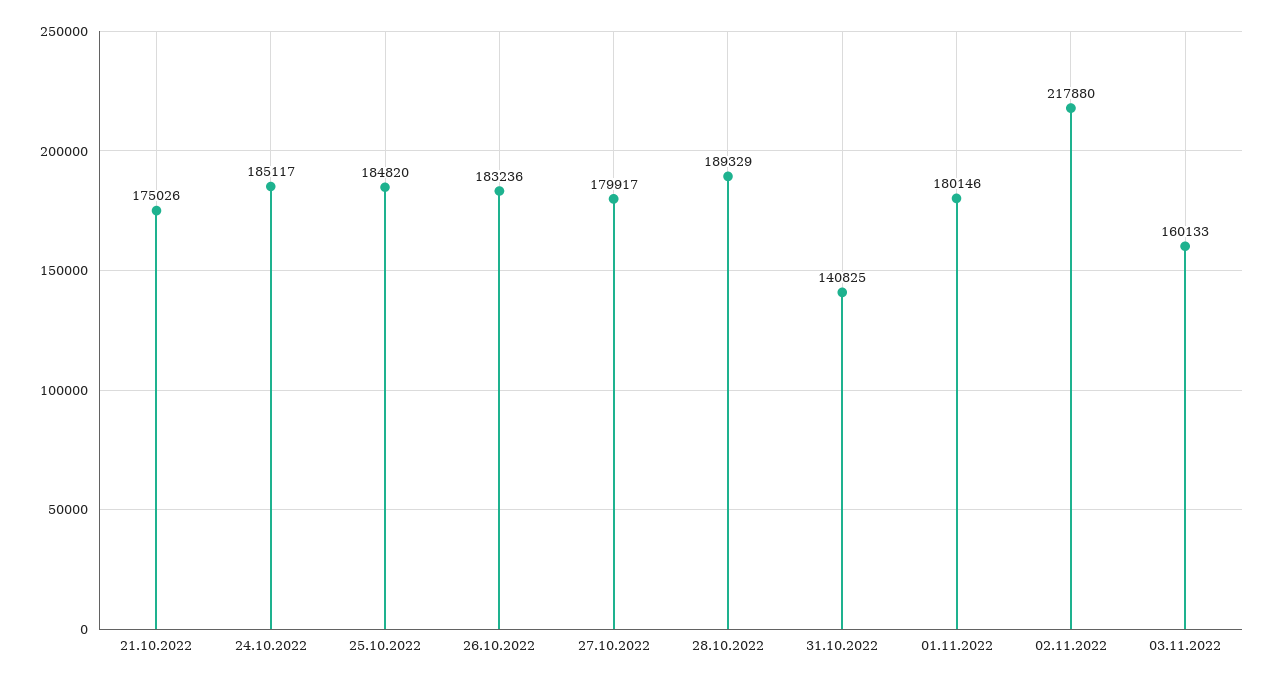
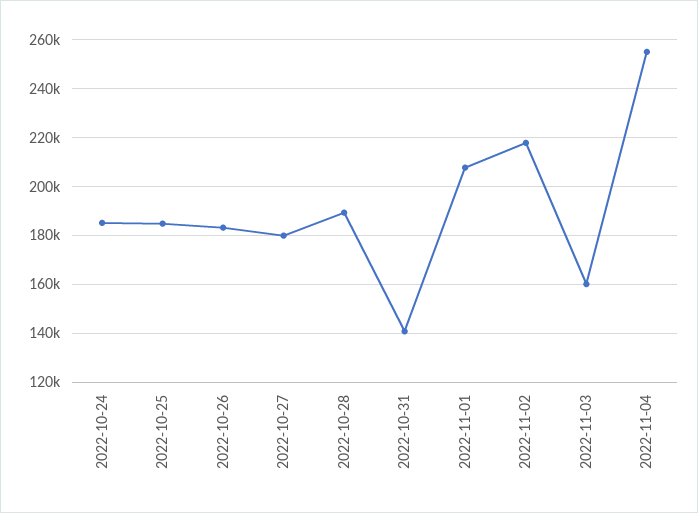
21.10.2022: 175026 -> none
01.11.2022: 180146 -> 207500
2022-11-04: none -> 255000

